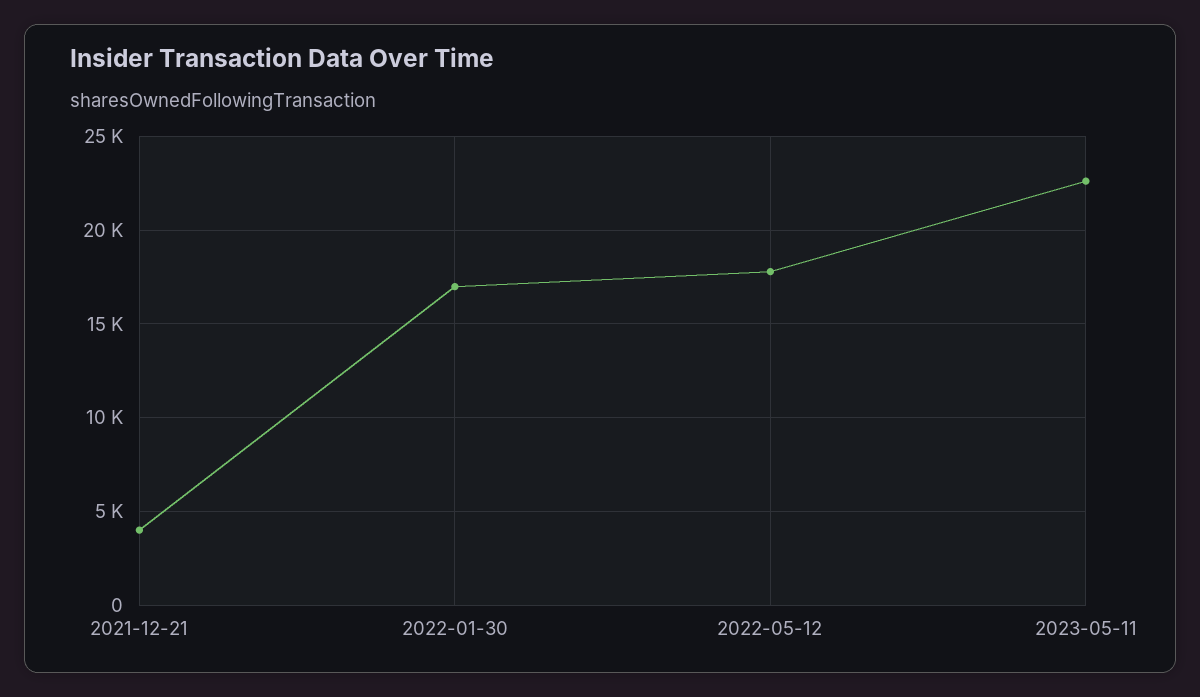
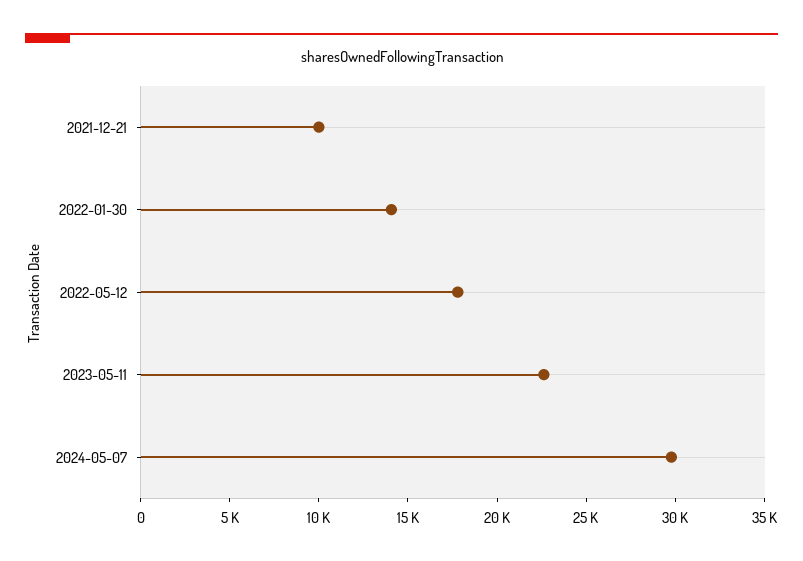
2021-12-21: 4000 -> 10000
2022-01-30: 17000 -> 14000
2024-05-07: none -> 30000

